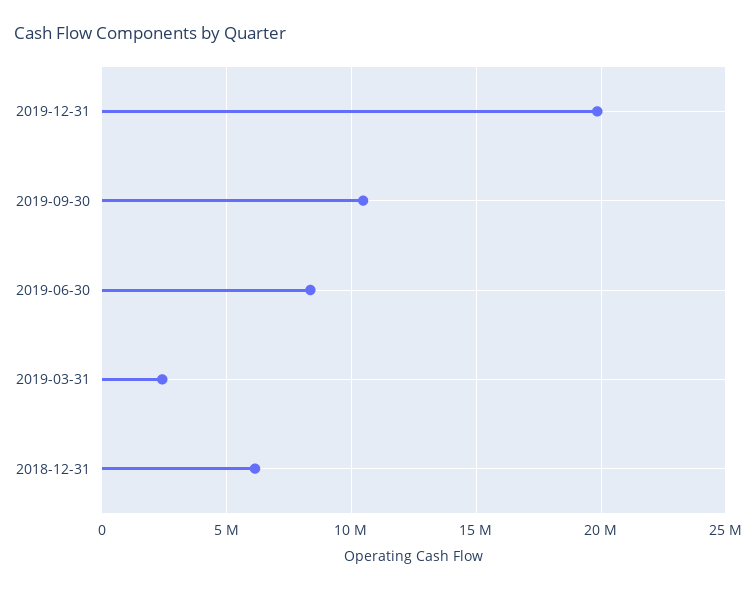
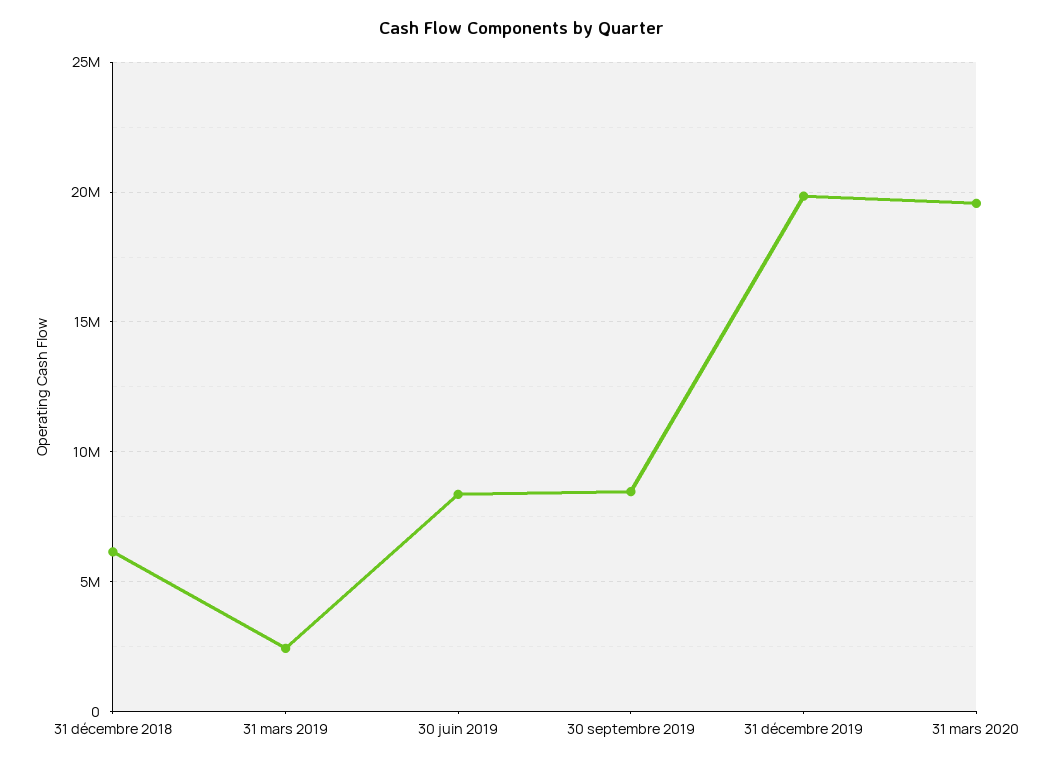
2019-09-30: 10500000 -> 8500000
31 mars 2020: none -> 19500000

